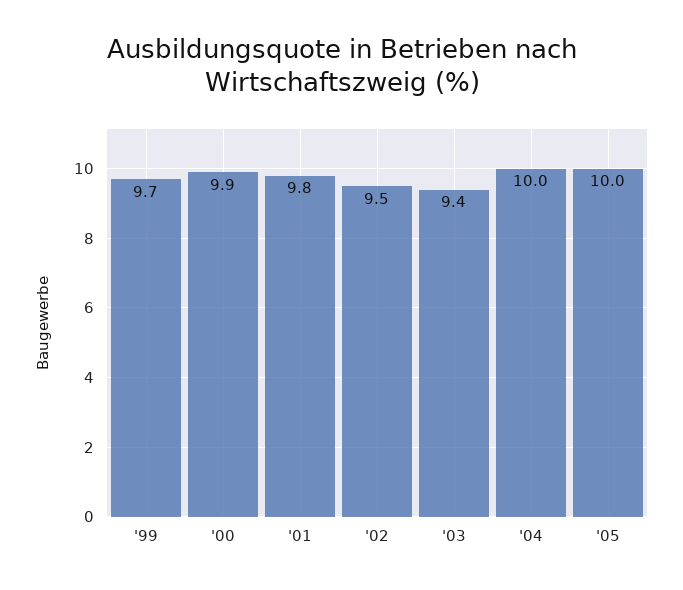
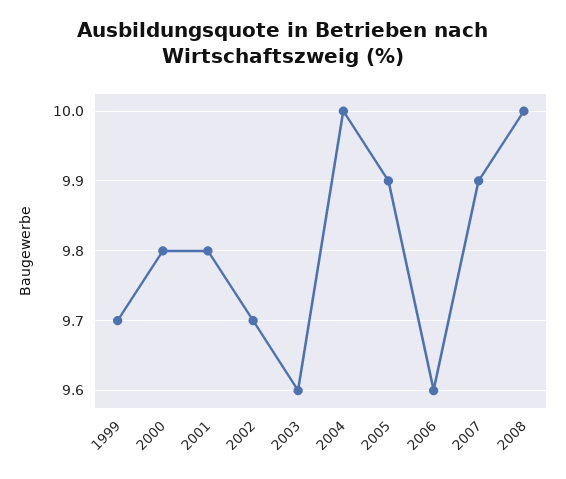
'00: 9.9 -> 9.8
'02: 9.5 -> 9.7
'03: 9.4 -> 9.6
'05: 10 -> 9.9
2006: none -> 9.6
2007: none -> 9.9
2008: none -> 10

